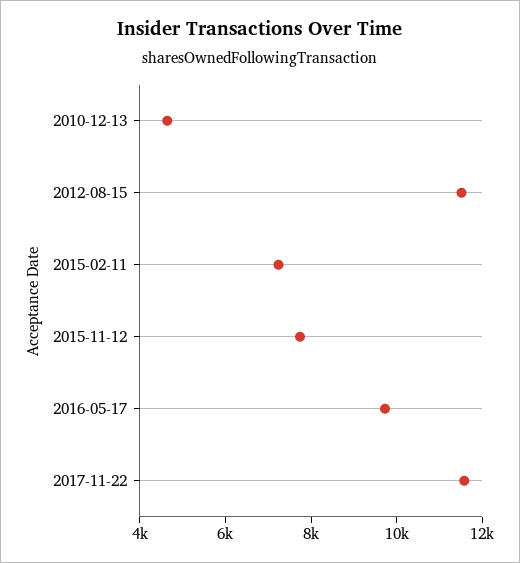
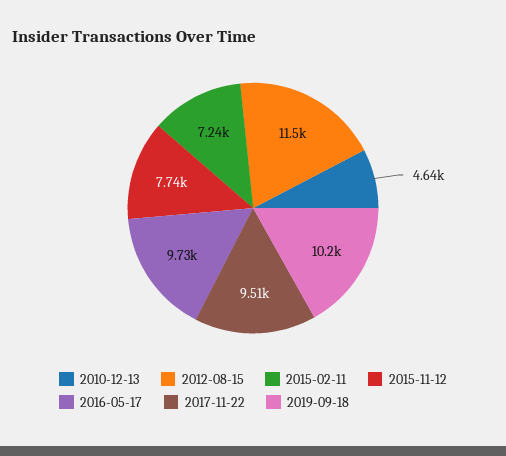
2017-11-22: 11500 -> 9510
2019-09-18: none -> 10200

